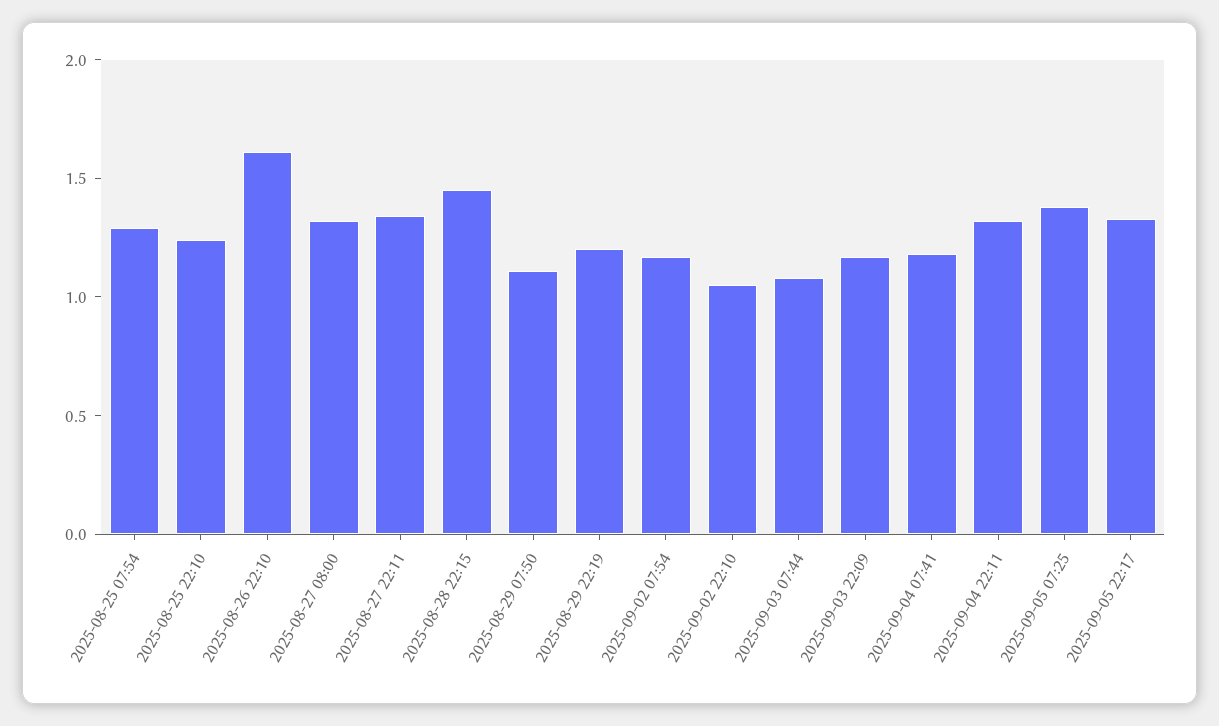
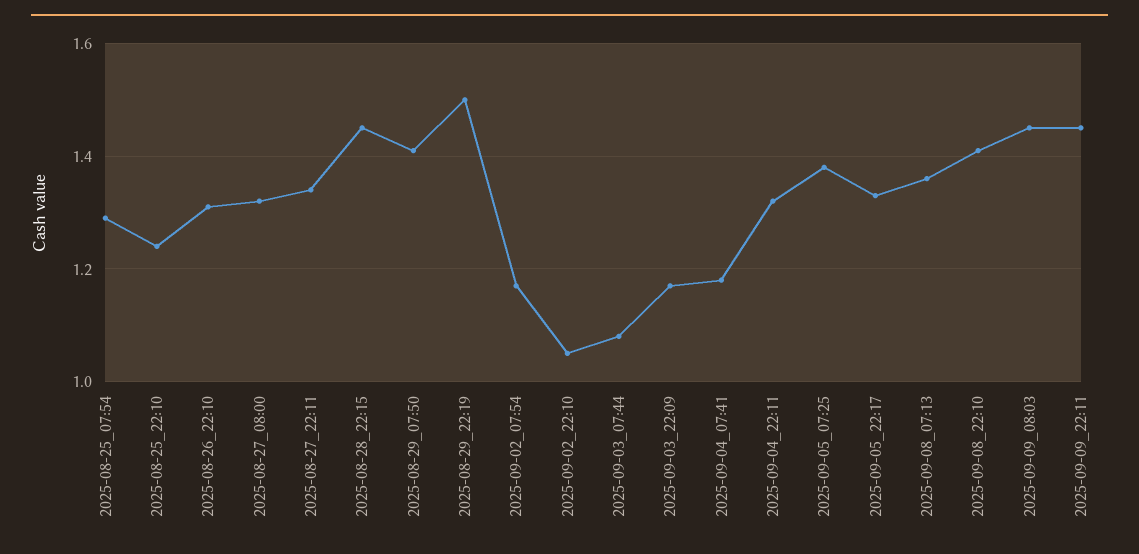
2025-08-26 22:10: 1.6 -> 1.3
2025-08-29 07:50: 1.1 -> 1.4
2025-08-29 22:19: 1.2 -> 1.5
2025-09-08_07:13: none -> 1.35
2025-09-08_22:10: none -> 1.4
2025-09-09_08:03: none -> 1.45
2025-09-09_22:11: none -> 1.45

